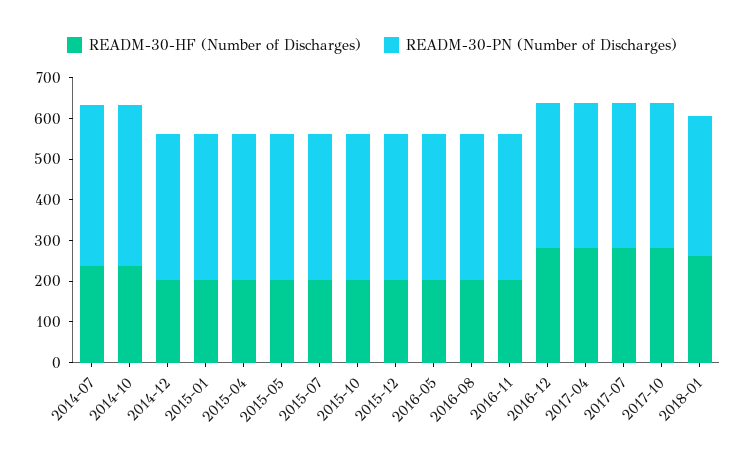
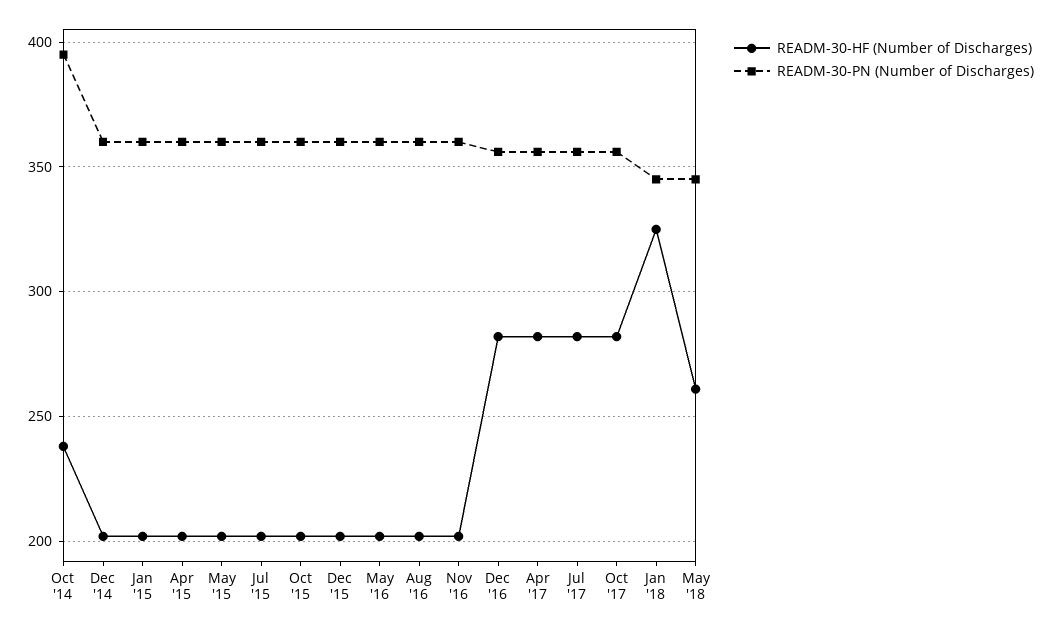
READM-30-HF (Number of Discharges), 2014-07: 240 -> none
READM-30-PN (Number of Discharges), 2014-07: 400 -> none
READM-30-HF (Number of Discharges), 2018-01: 260 -> 325
READM-30-HF (Number of Discharges), May '18: none -> 260
READM-30-PN (Number of Discharges), May '18: none -> 345

